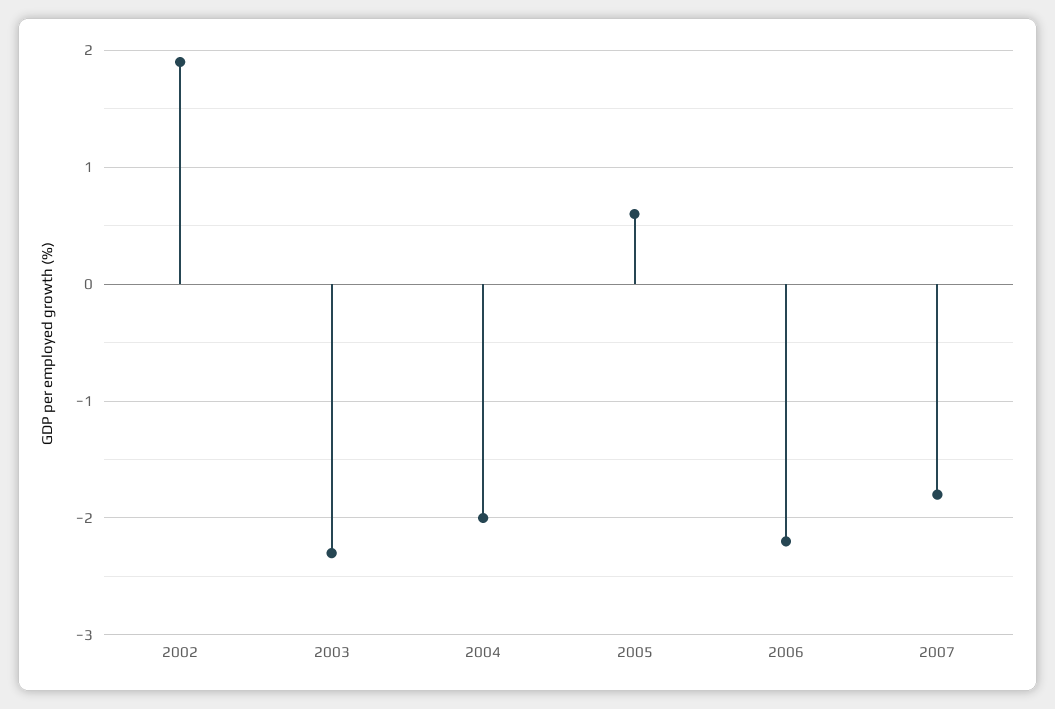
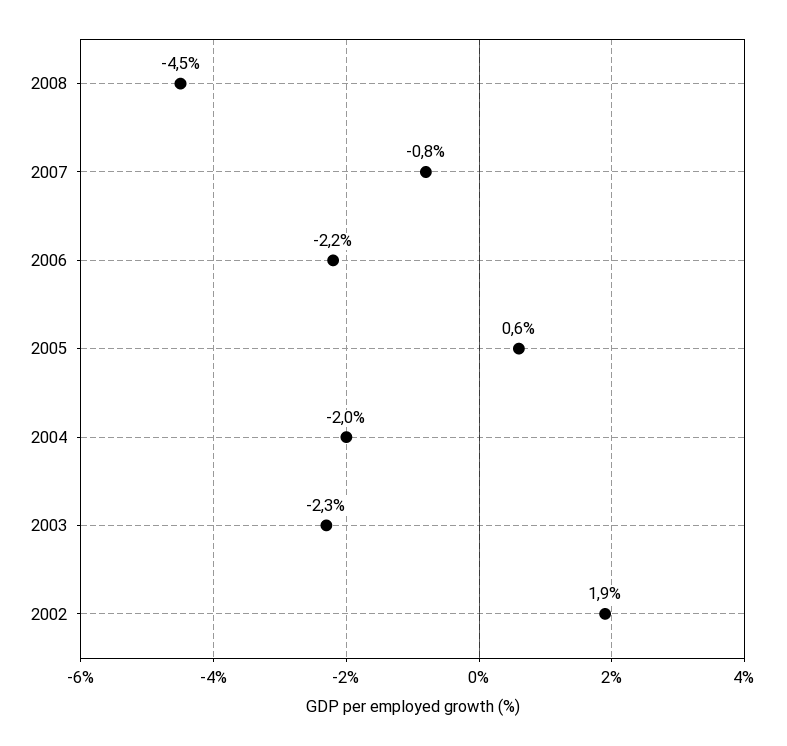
2007: -1.8 -> -0.8
2008: none -> -4.5

